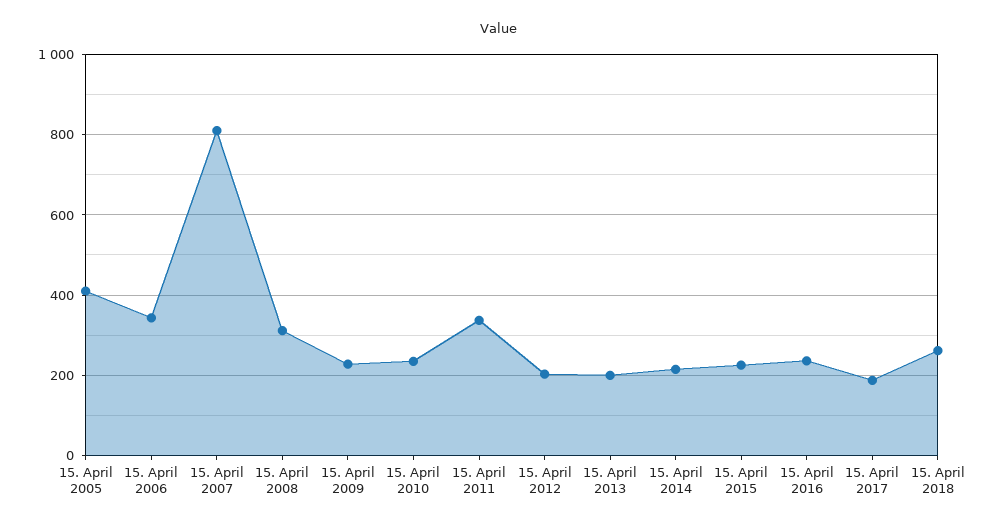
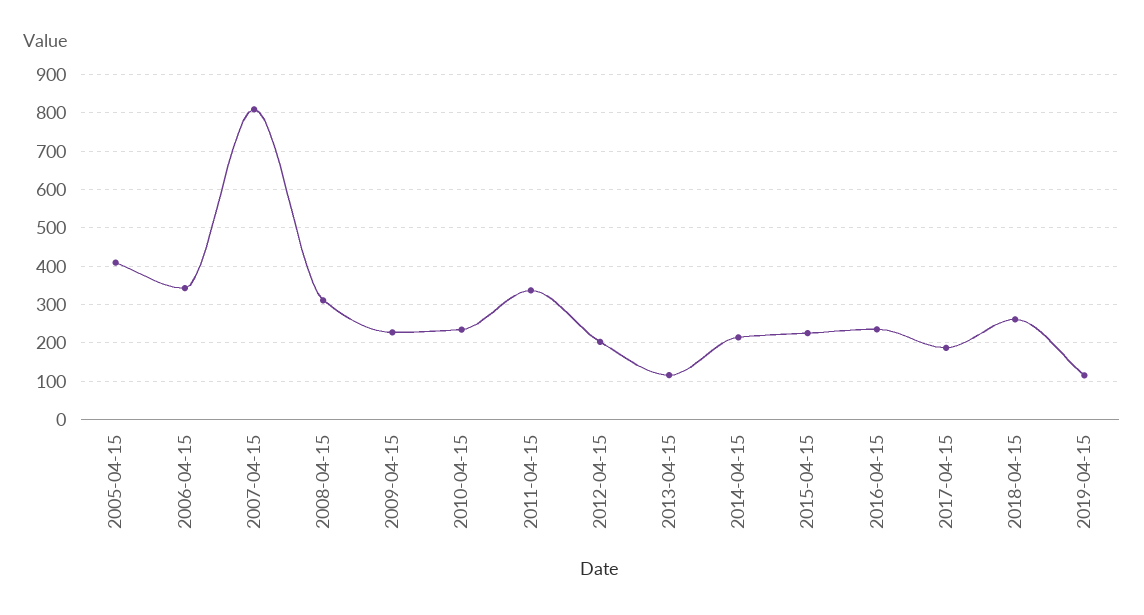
15. April 2013: 200 -> 120
2019-04-15: none -> 120

